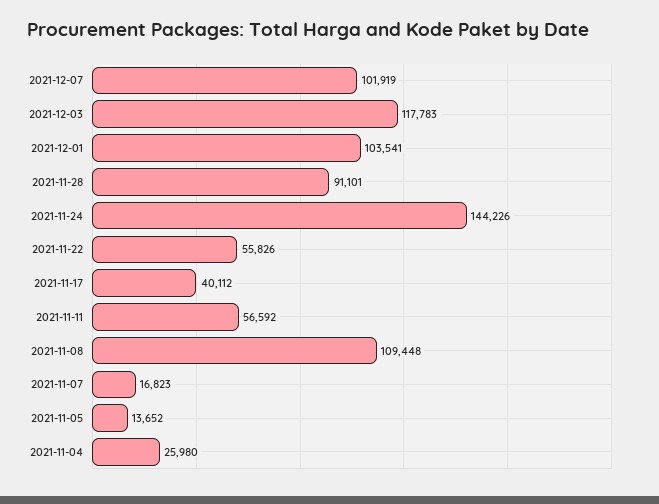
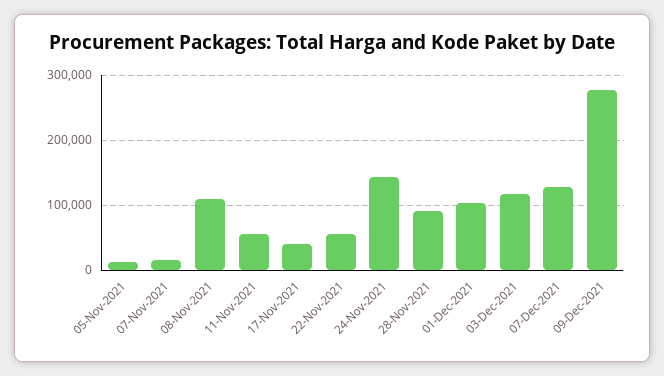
2021-12-07: 101919 -> 130000
2021-11-04: 25980 -> none
09-Dec-2021: none -> 280000

